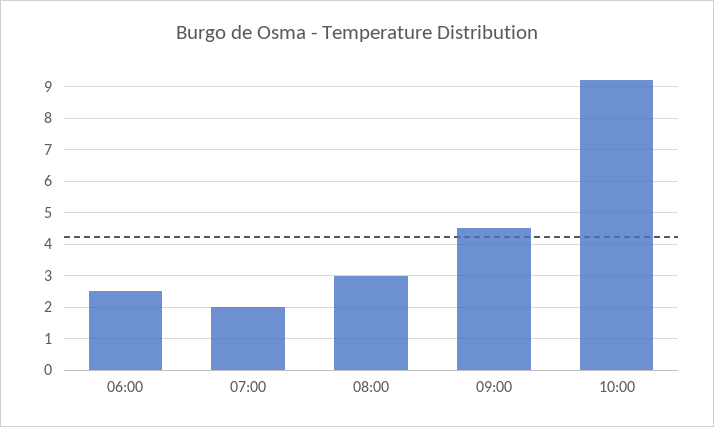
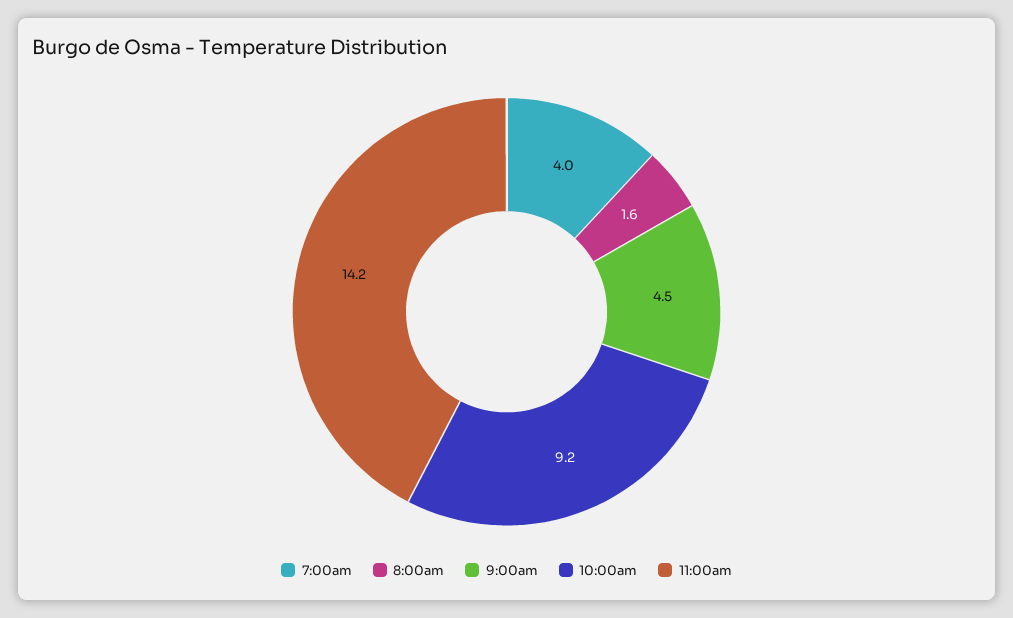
06:00: 2.5 -> none
07:00: 2 -> 4
08:00: 3 -> 1.6
11:00am: none -> 14.2

